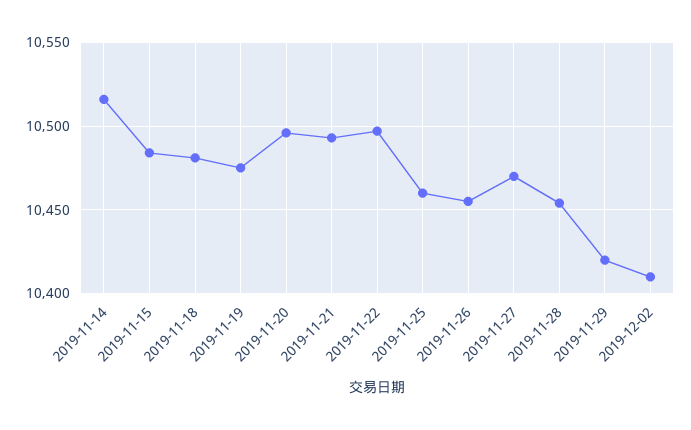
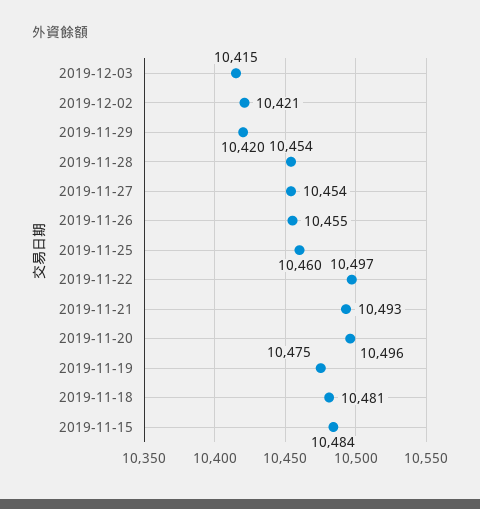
2019-11-14: 10515 -> none
2019-11-27: 10470 -> 10454
2019-12-02: 10410 -> 10421
2019-12-03: none -> 10415

